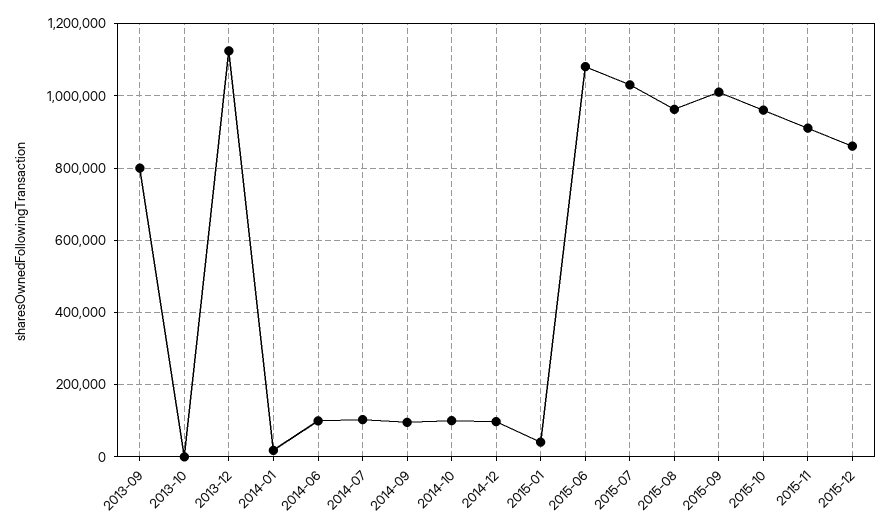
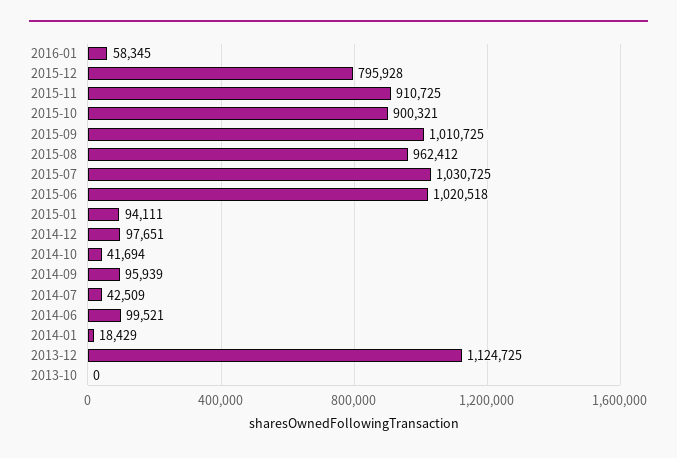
2013-09: 800000 -> none
2014-07: 100000 -> 42509
2014-10: 100000 -> 41694
2015-01: 40000 -> 94111
2015-06: 1080000 -> 1020518
2015-10: 960000 -> 900321
2015-12: 860000 -> 795928
2016-01: none -> 58345

